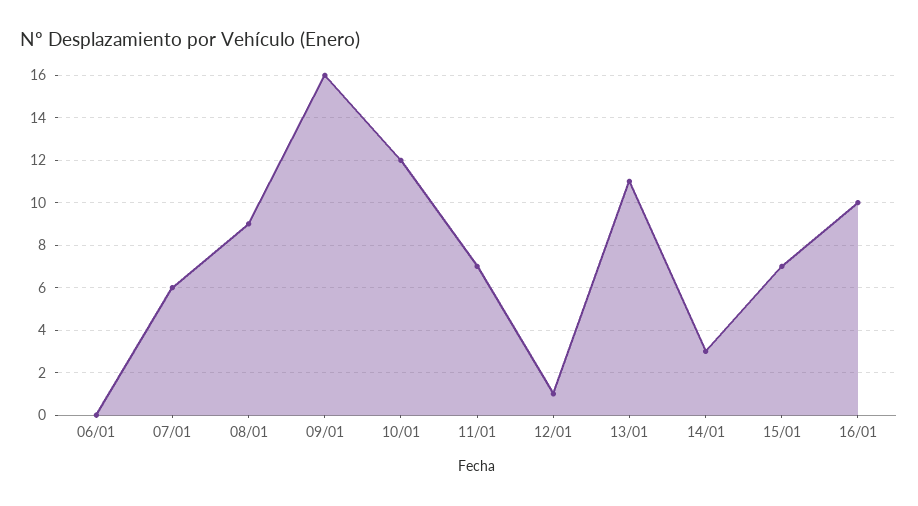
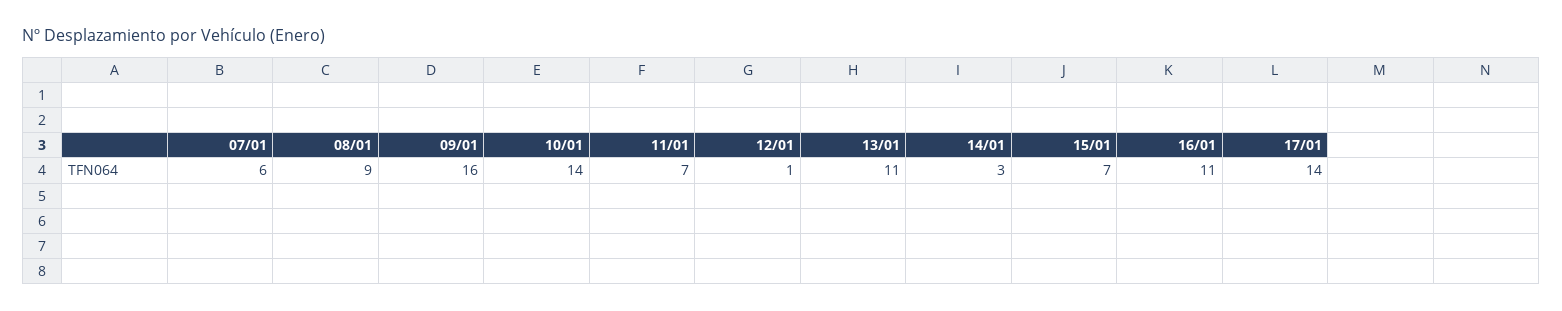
06/01: 0 -> none
10/01: 12 -> 14
16/01: 10 -> 11
17/01: none -> 14

